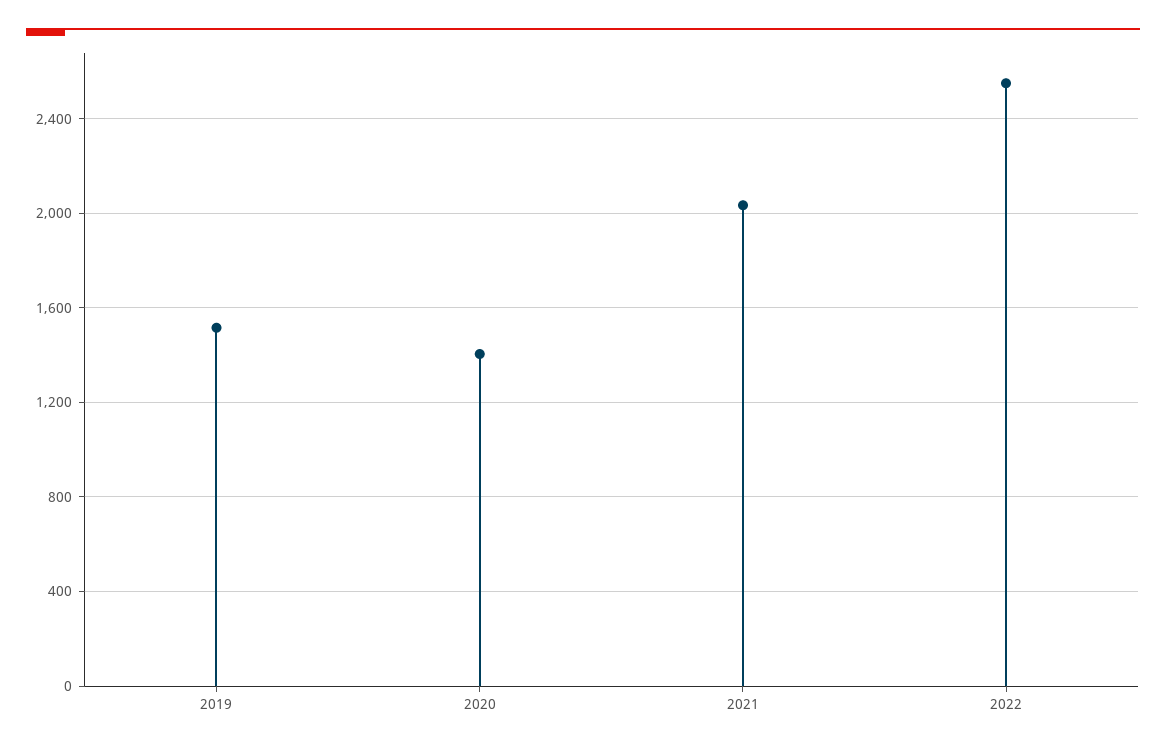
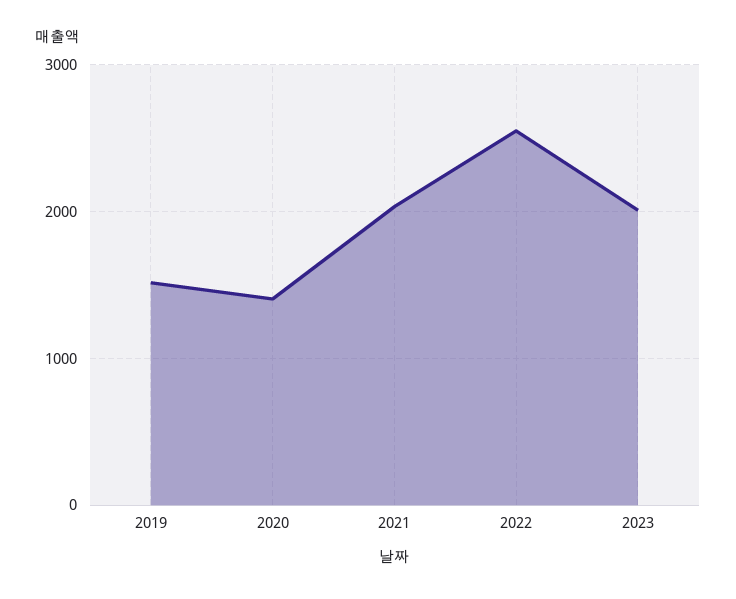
2023: none -> 2000

